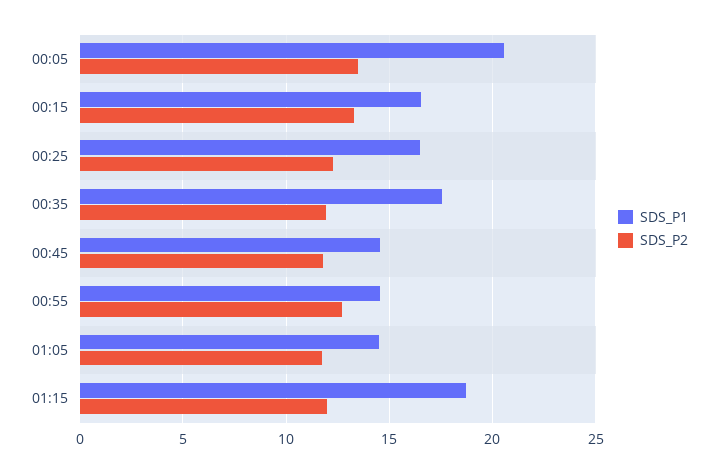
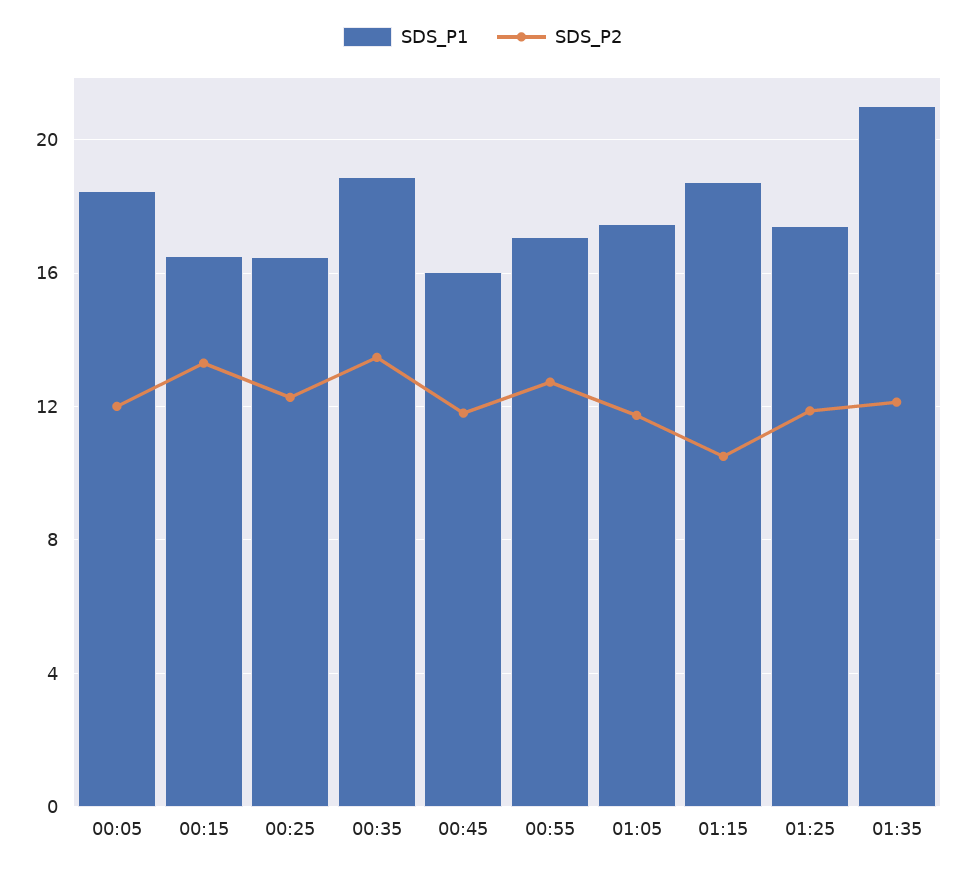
SDS_P1, 00:05: 20.5 -> 18.5
SDS_P2, 00:05: 13.5 -> 12
SDS_P1, 00:35: 17.5 -> 19
SDS_P2, 00:35: 12 -> 13.5
SDS_P1, 00:45: 14.5 -> 16
SDS_P1, 00:55: 14.5 -> 17
SDS_P1, 01:05: 14.5 -> 17.5
SDS_P2, 01:15: 12 -> 10.5
SDS_P1, 01:25: none -> 17.5
SDS_P2, 01:25: none -> 12
SDS_P1, 01:35: none -> 21
SDS_P2, 01:35: none -> 12

